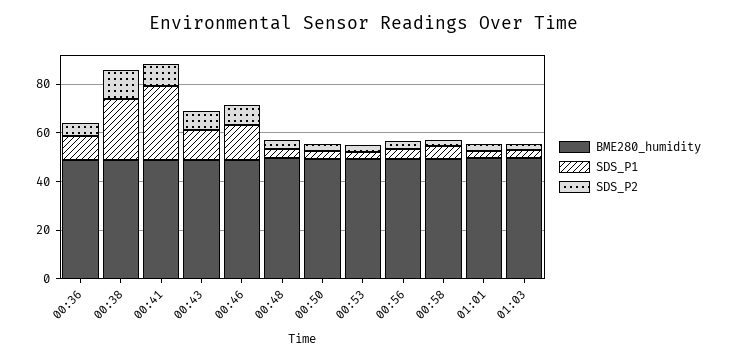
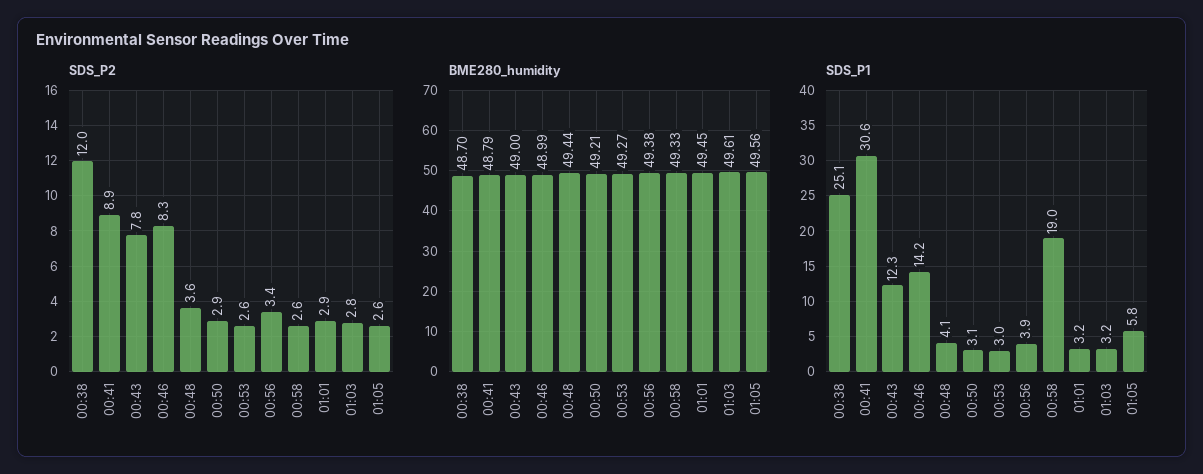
BME280_humidity, 00:36: 50 -> none
SDS_P1, 00:36: 10 -> none
SDS_P2, 00:36: 5 -> none
SDS_P1, 00:58: 5 -> 19
SDS_P2, 01:05: none -> 2.6
BME280_humidity, 01:05: none -> 49.56
SDS_P1, 01:05: none -> 5.8

